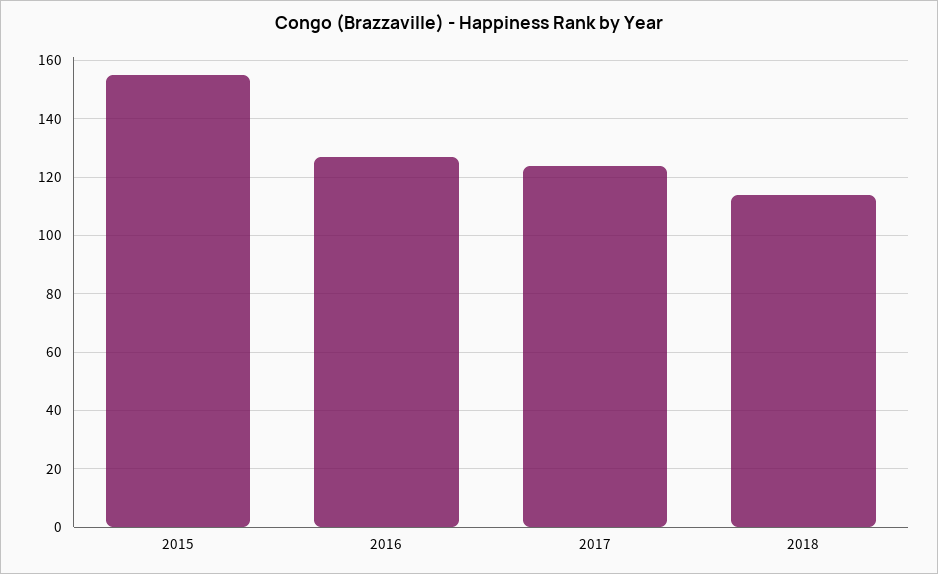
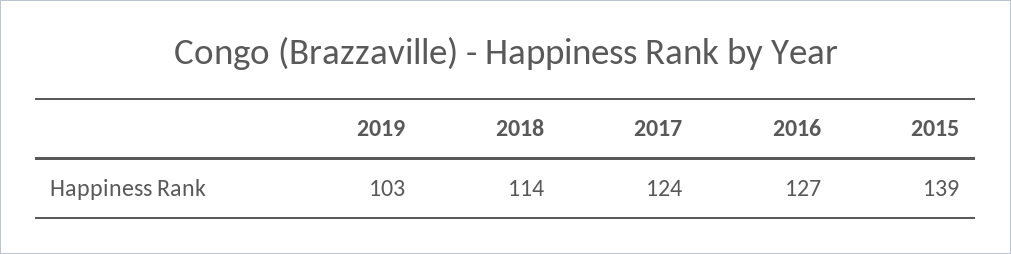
2015: 155 -> 139
2019: none -> 103

